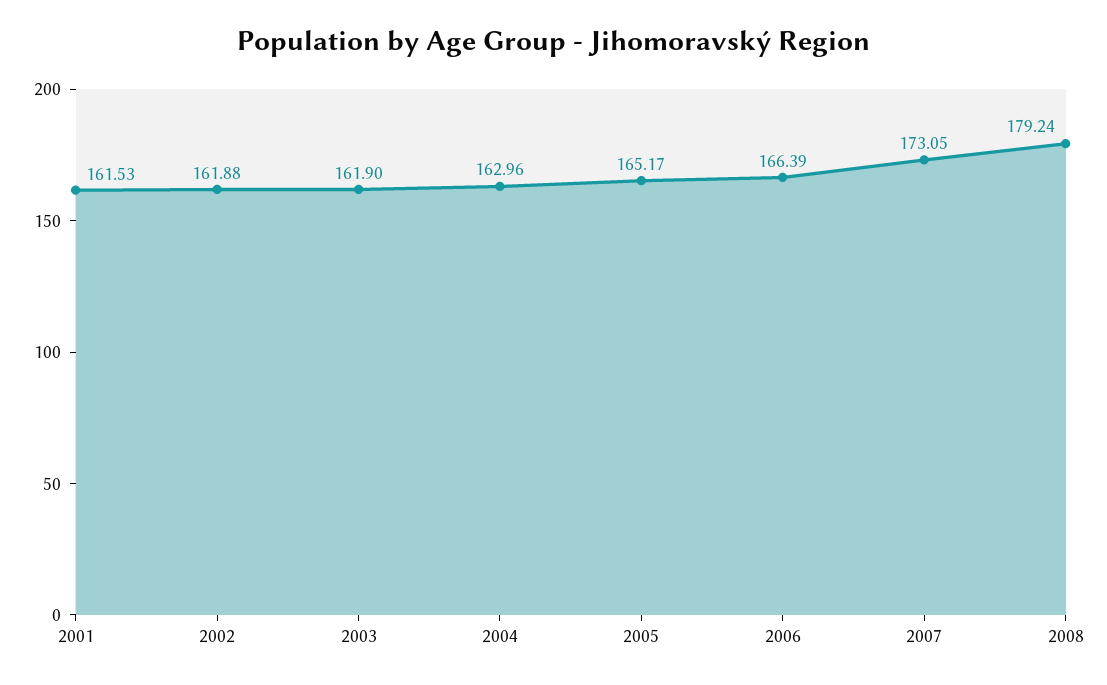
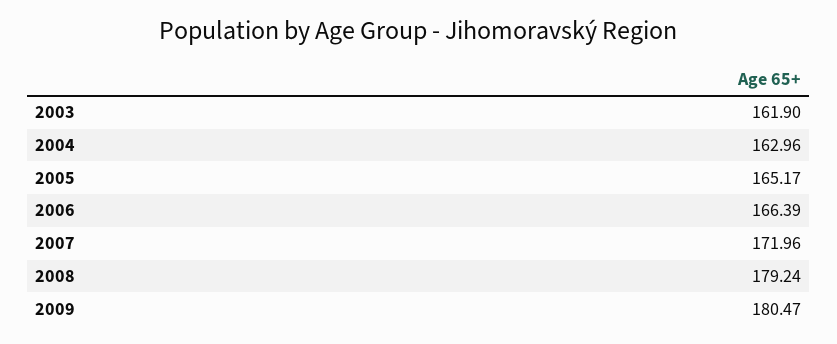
2001: 161.53 -> none
2002: 161.88 -> none
2007: 173.05 -> 171.96
2009: none -> 180.47

